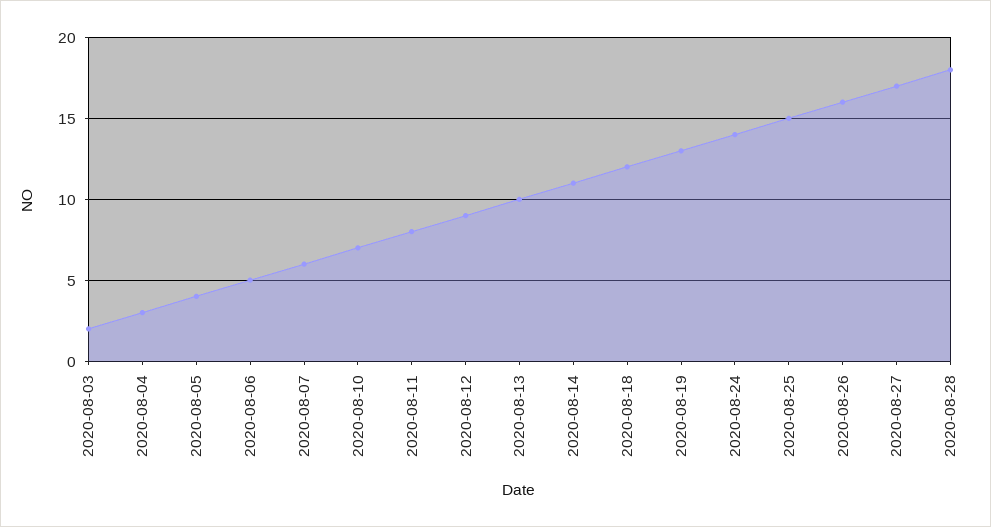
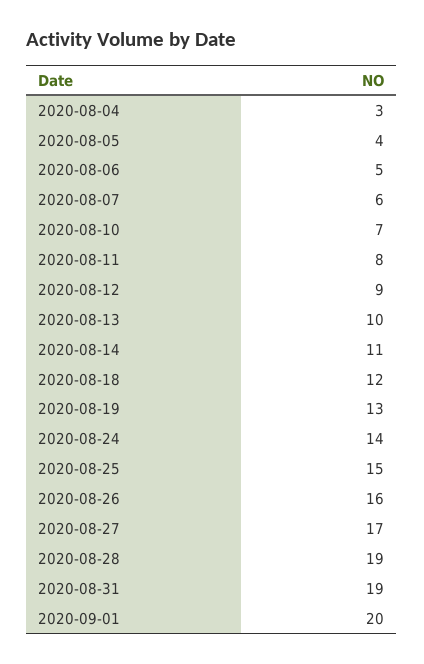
2020-08-03: 2 -> none
2020-08-28: 18 -> 19
2020-08-31: none -> 19
2020-09-01: none -> 20

